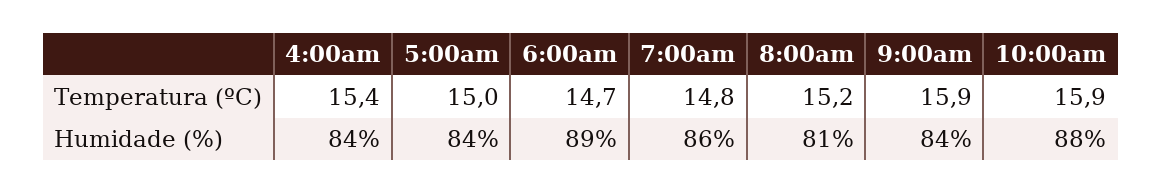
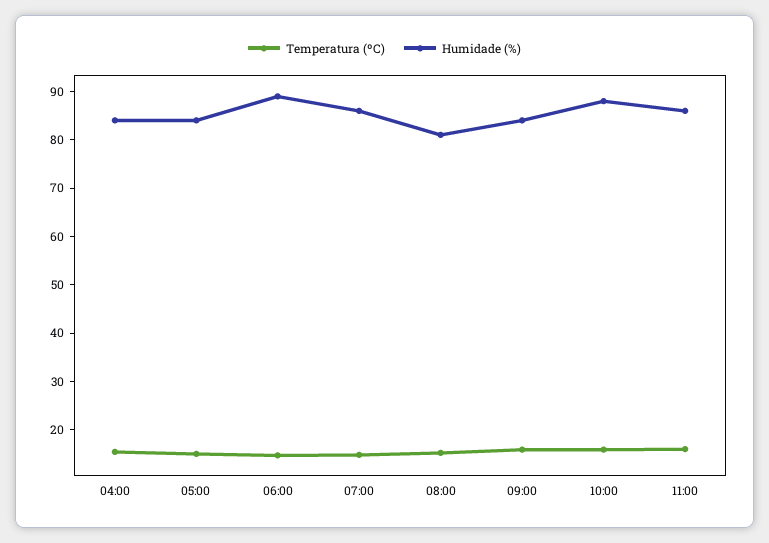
Temperatura (ºC), 11:00: none -> 16
Humidade (%), 11:00: none -> 86

